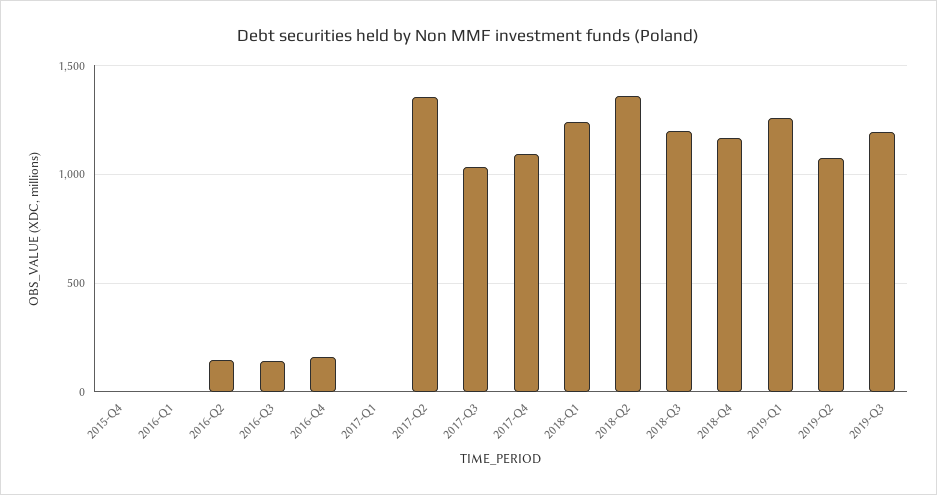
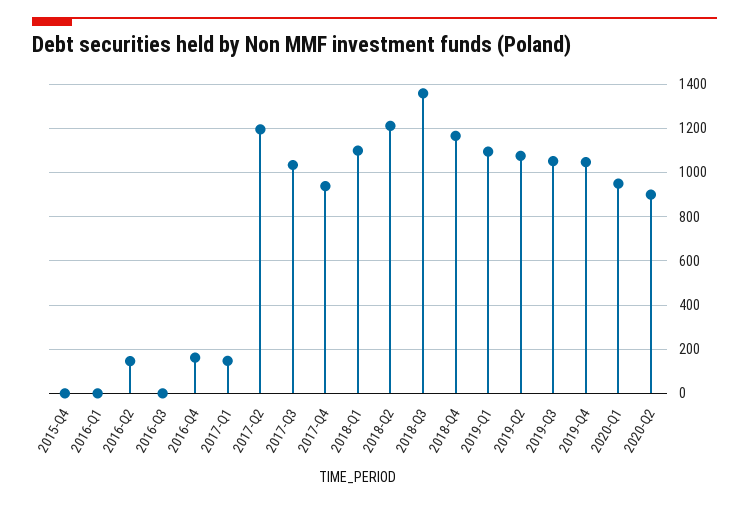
2016-Q3: 150 -> 0
2017-Q1: 0 -> 150
2017-Q2: 1350 -> 1200
2017-Q4: 1100 -> 950
2018-Q1: 1250 -> 1100
2018-Q2: 1350 -> 1200
2018-Q3: 1200 -> 1350
2019-Q1: 1250 -> 1100
2019-Q3: 1200 -> 1050
2019-Q4: none -> 1050
2020-Q1: none -> 950
2020-Q2: none -> 900

